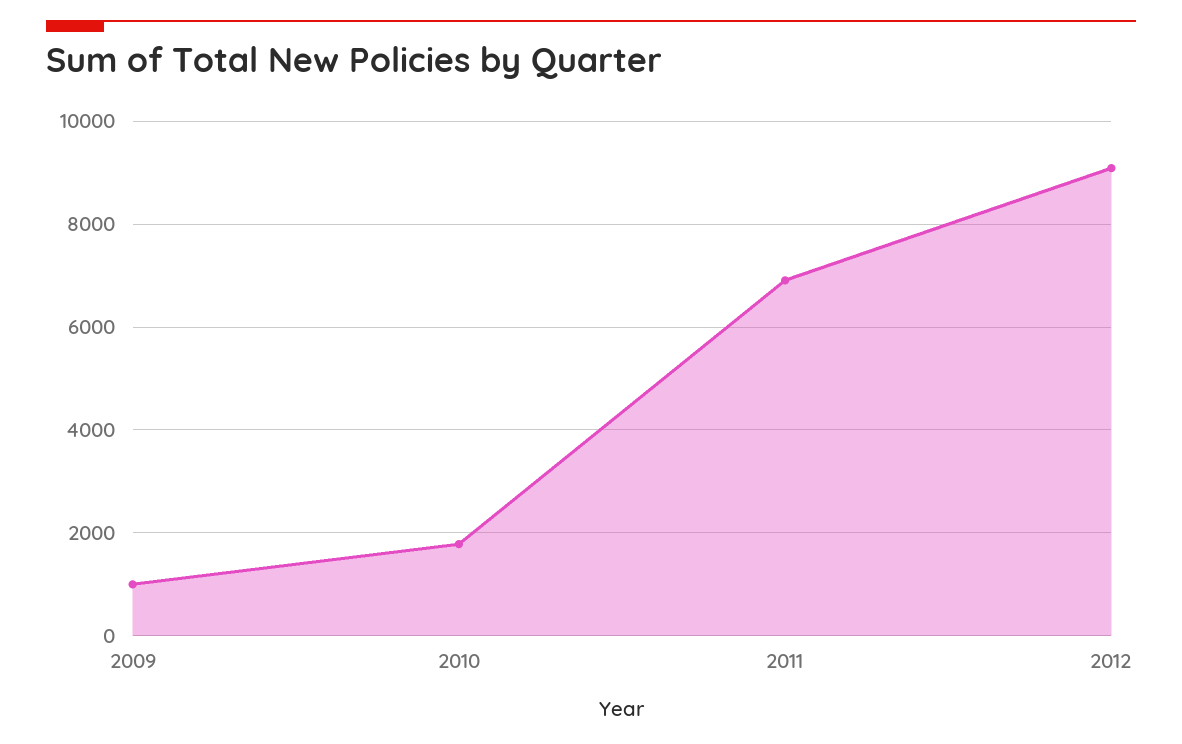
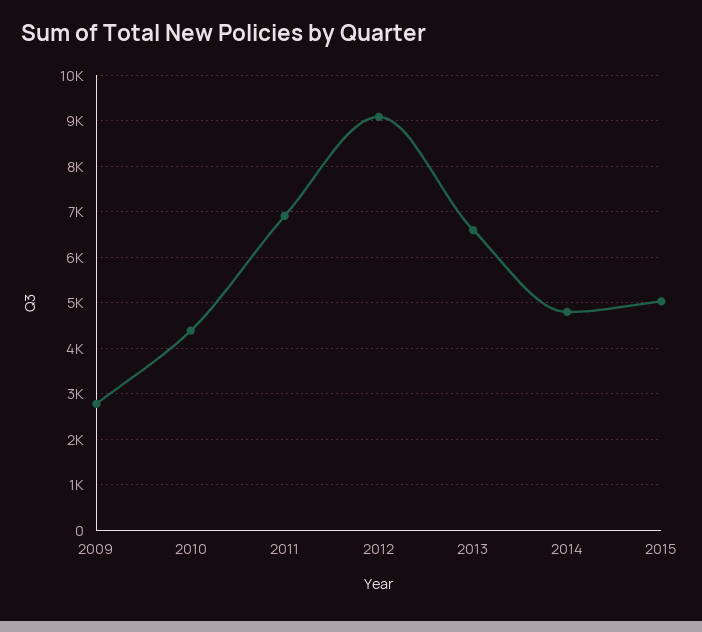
2009: 1000 -> 2800
2010: 1800 -> 4400
2013: none -> 6600
2014: none -> 4800
2015: none -> 5000

